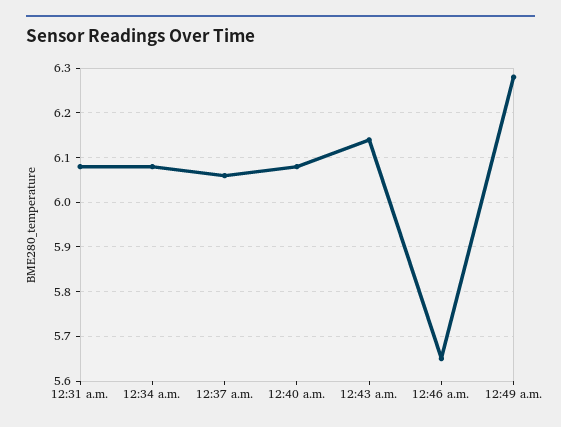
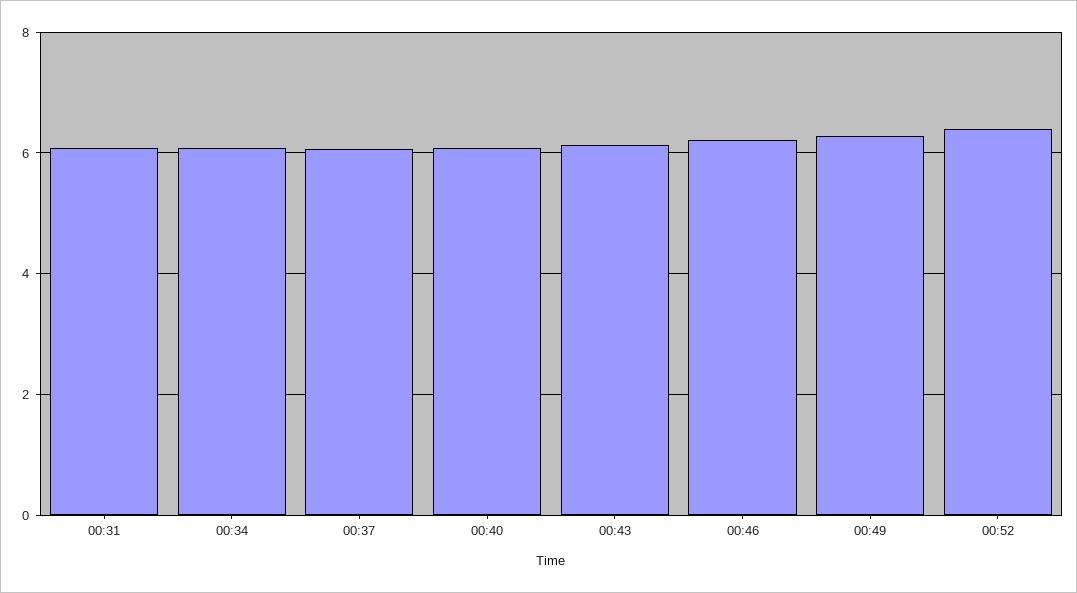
12:46 a.m.: 5.65 -> 6.2
00:52: none -> 6.4

